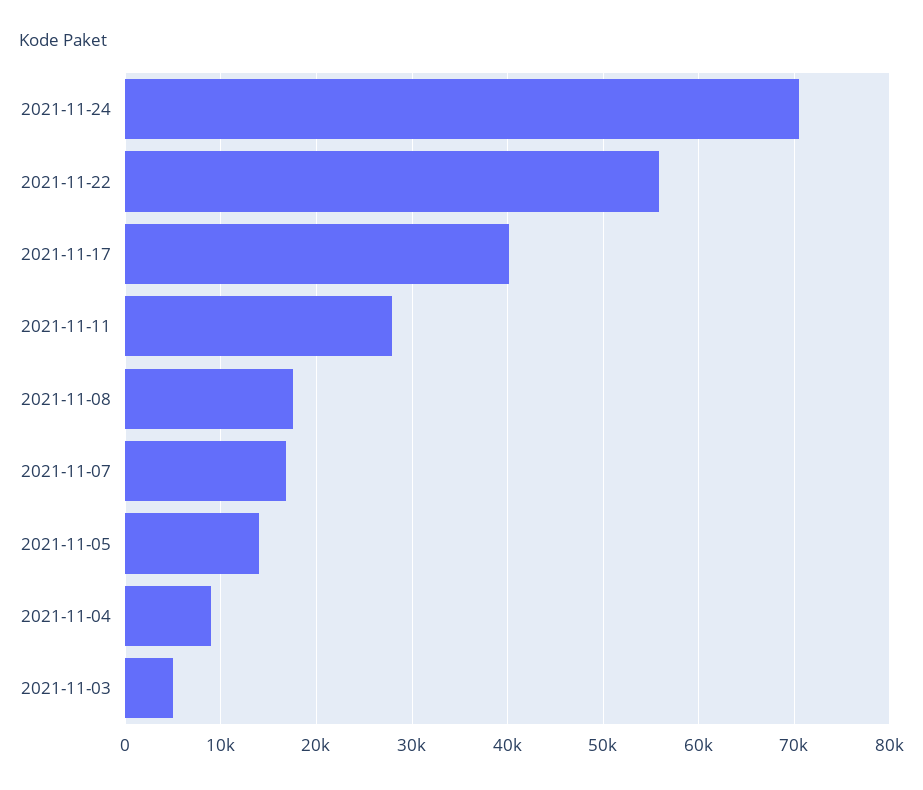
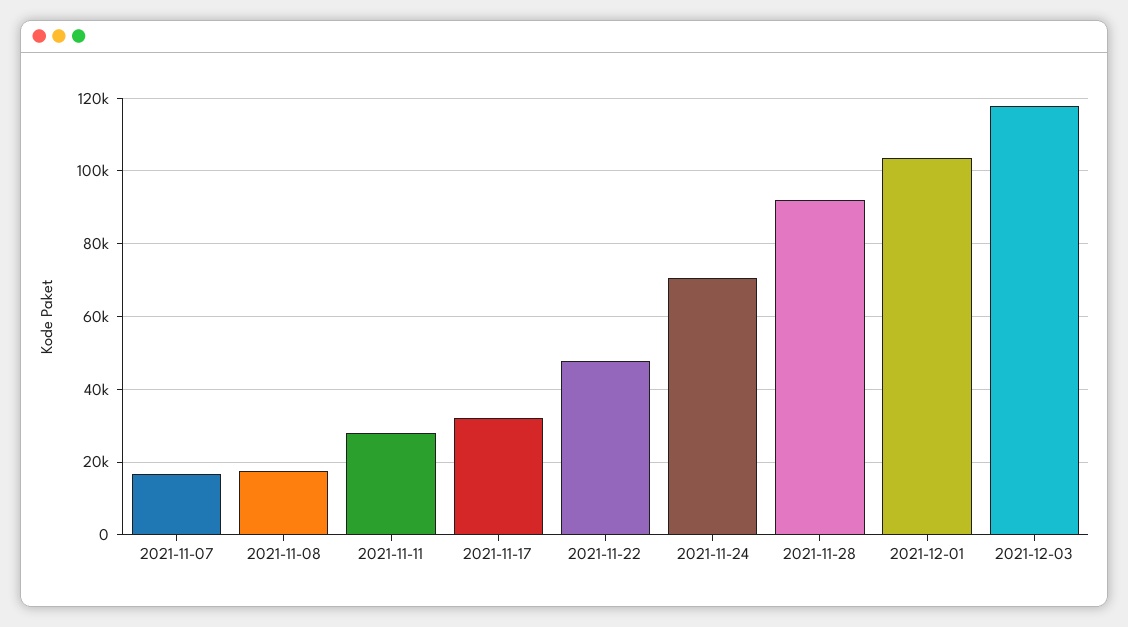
2021-11-22: 56000 -> 48000
2021-11-17: 40000 -> 32000
2021-11-05: 14000 -> none
2021-11-04: 9000 -> none
2021-11-03: 5000 -> none
2021-11-28: none -> 92000
2021-12-01: none -> 104000
2021-12-03: none -> 118000

